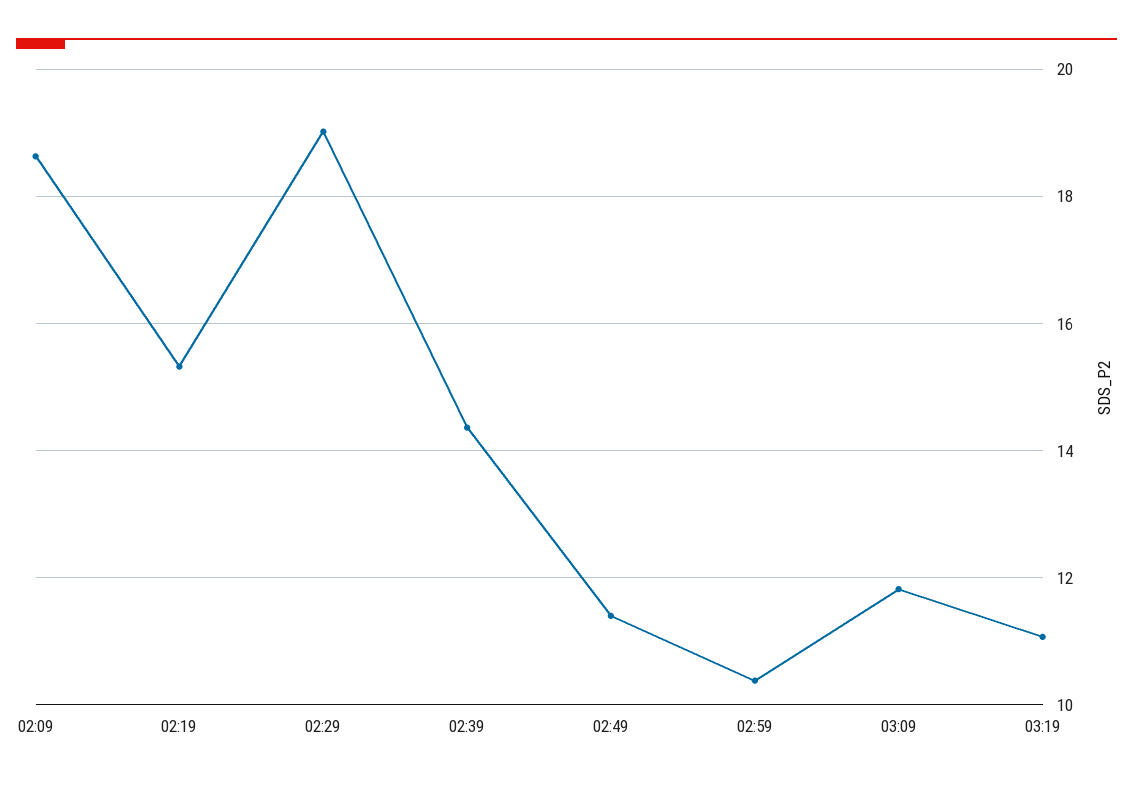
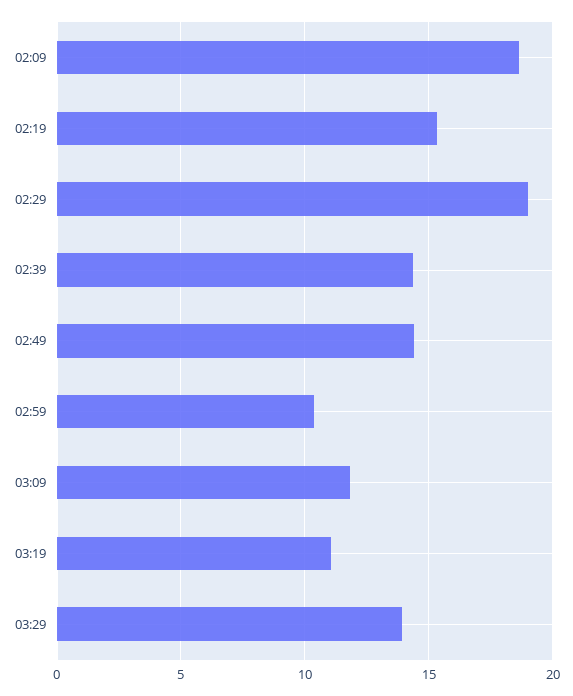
02:49: 11.4 -> 14.5
03:29: none -> 14

